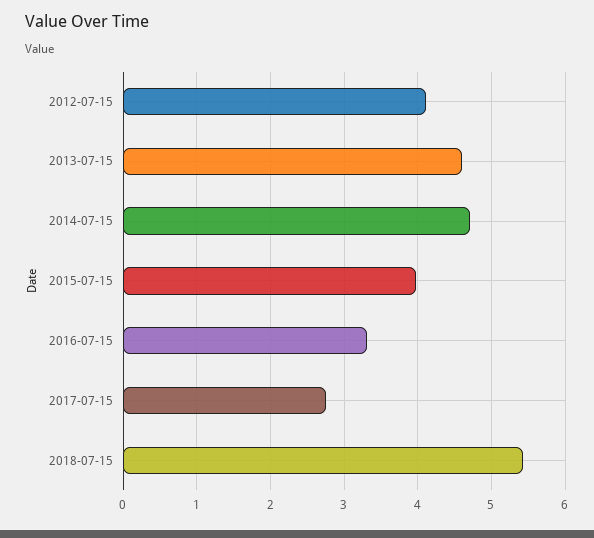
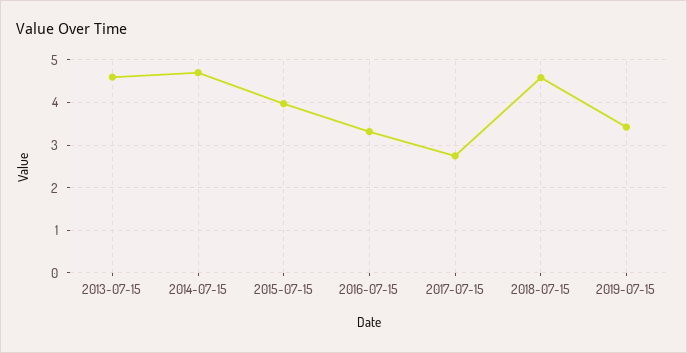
2012-07-15: 4.1 -> none
2018-07-15: 5.4 -> 4.6
2019-07-15: none -> 3.4

